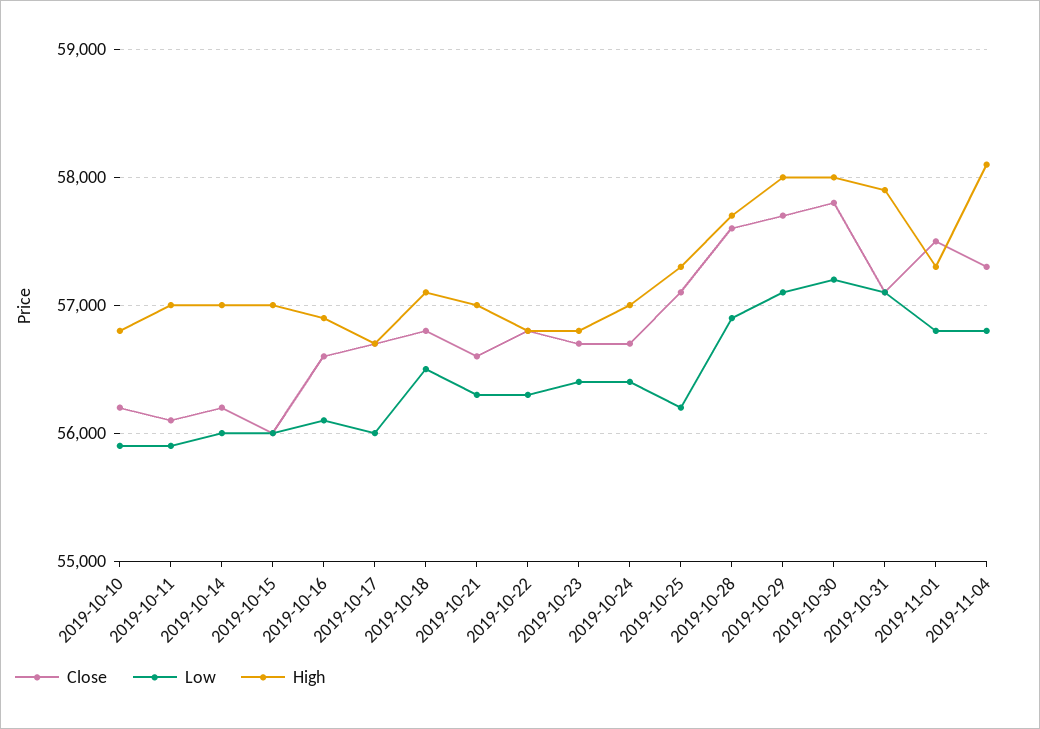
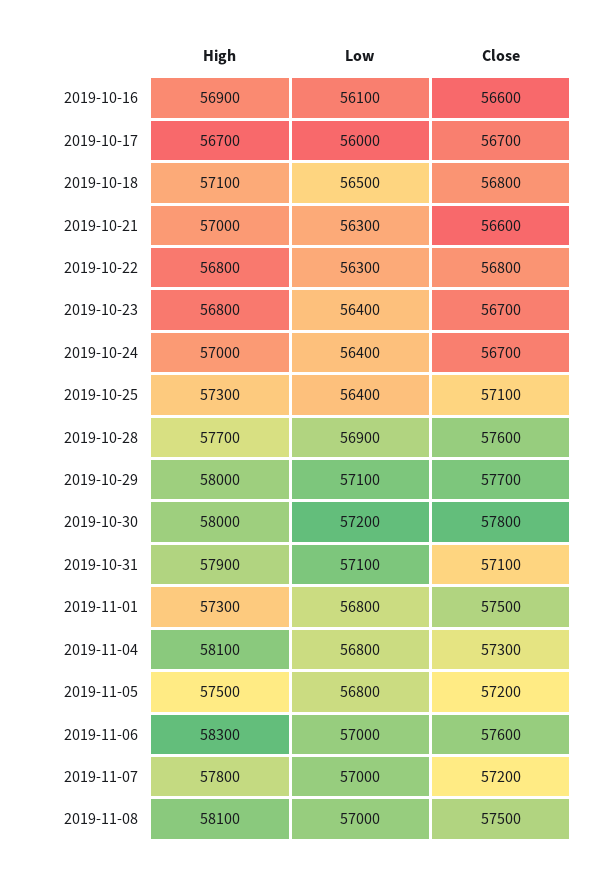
Close, 2019-10-10: 56200 -> none
Low, 2019-10-10: 55900 -> none
High, 2019-10-10: 56800 -> none
Close, 2019-10-11: 56100 -> none
Low, 2019-10-11: 55900 -> none
High, 2019-10-11: 57000 -> none
Close, 2019-10-14: 56200 -> none
Low, 2019-10-14: 56000 -> none
High, 2019-10-14: 57000 -> none
Close, 2019-10-15: 56000 -> none
Low, 2019-10-15: 56000 -> none
High, 2019-10-15: 57000 -> none
Low, 2019-10-25: 56200 -> 56400
High, 2019-11-05: none -> 57500
Low, 2019-11-05: none -> 56800
Close, 2019-11-05: none -> 57200
High, 2019-11-06: none -> 58300
Low, 2019-11-06: none -> 57000
Close, 2019-11-06: none -> 57600
High, 2019-11-07: none -> 57800
Low, 2019-11-07: none -> 57000
Close, 2019-11-07: none -> 57200
High, 2019-11-08: none -> 58100
Low, 2019-11-08: none -> 57000
Close, 2019-11-08: none -> 57500

